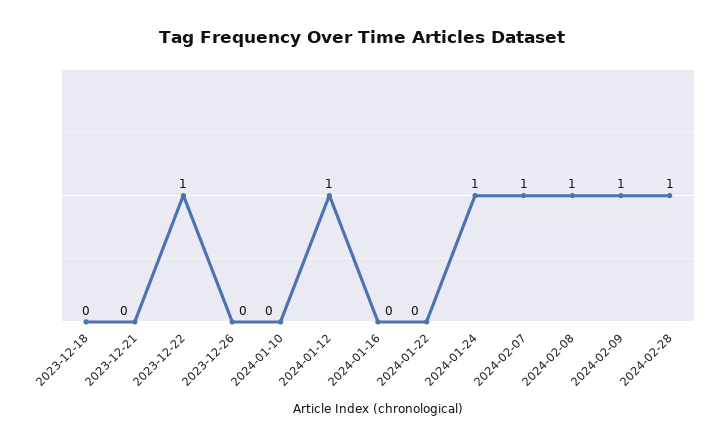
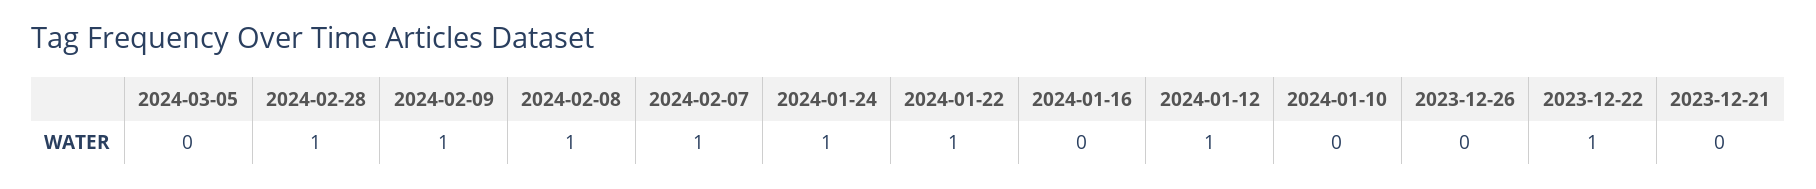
2023-12-18: 0 -> none
2024-01-22: 0 -> 1
2024-03-05: none -> 0

